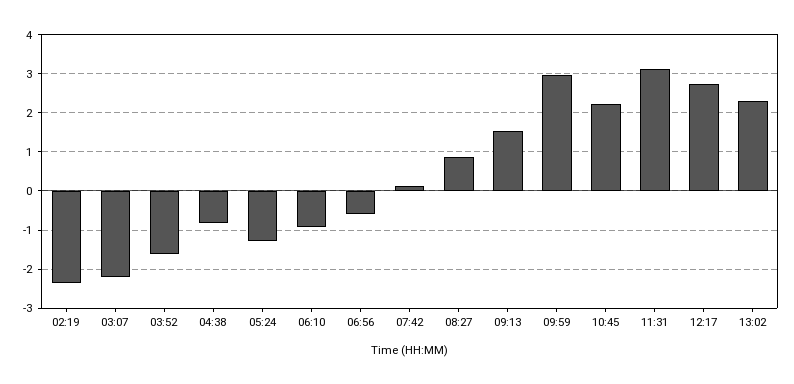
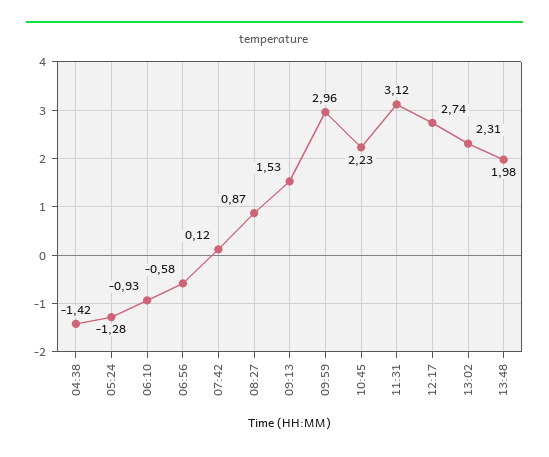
02:19: -2.4 -> none
03:07: -2.2 -> none
03:52: -1.6 -> none
04:38: -0.8 -> -1.42
13:48: none -> 1.98

